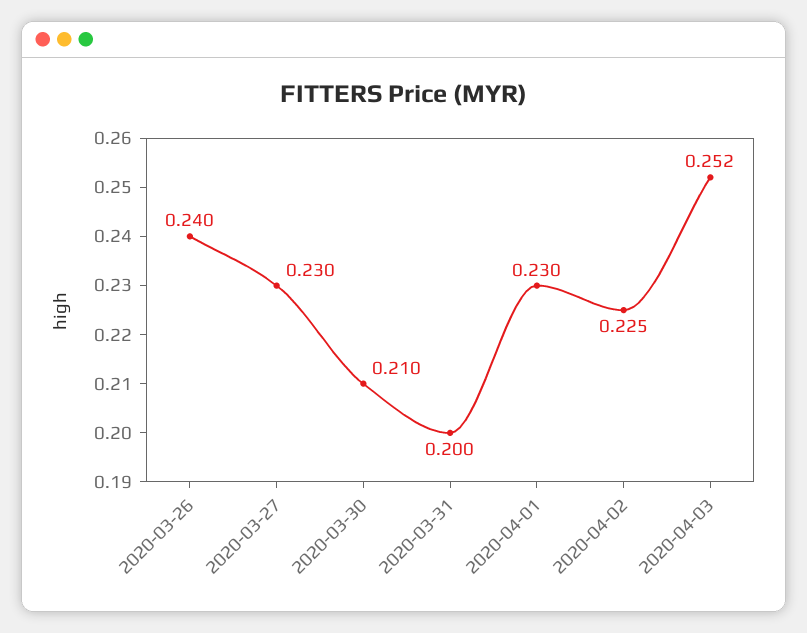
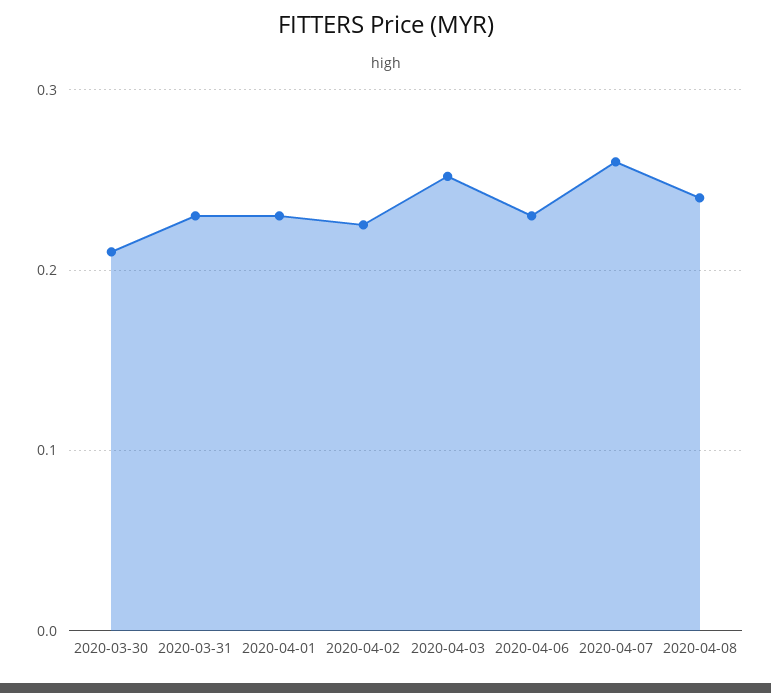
2020-03-26: 0.24 -> none
2020-03-27: 0.23 -> none
2020-03-31: 0.2 -> 0.23
2020-04-06: none -> 0.23
2020-04-07: none -> 0.26
2020-04-08: none -> 0.24

